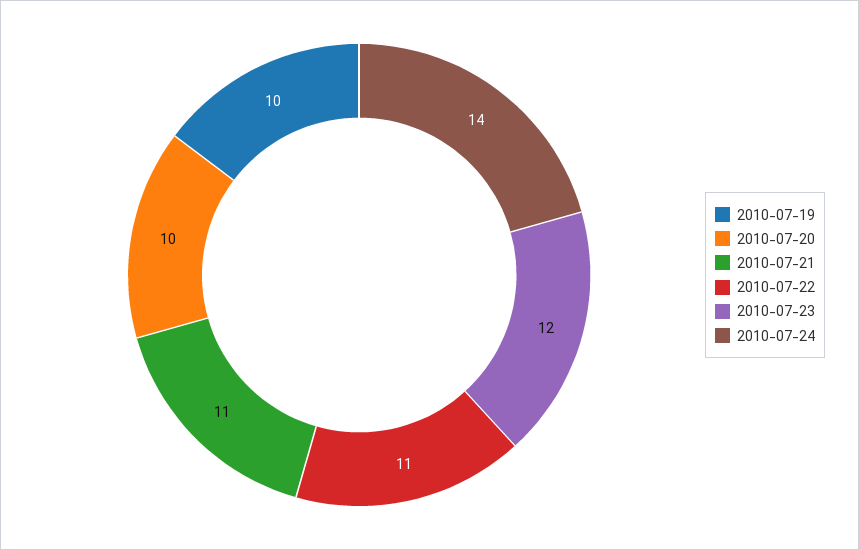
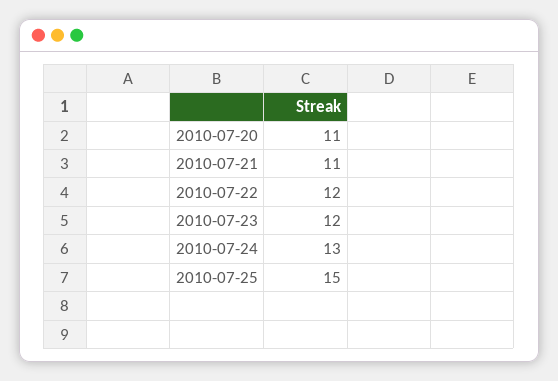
2010-07-19: 10 -> none
2010-07-20: 10 -> 11
2010-07-22: 11 -> 12
2010-07-24: 14 -> 13
2010-07-25: none -> 15

